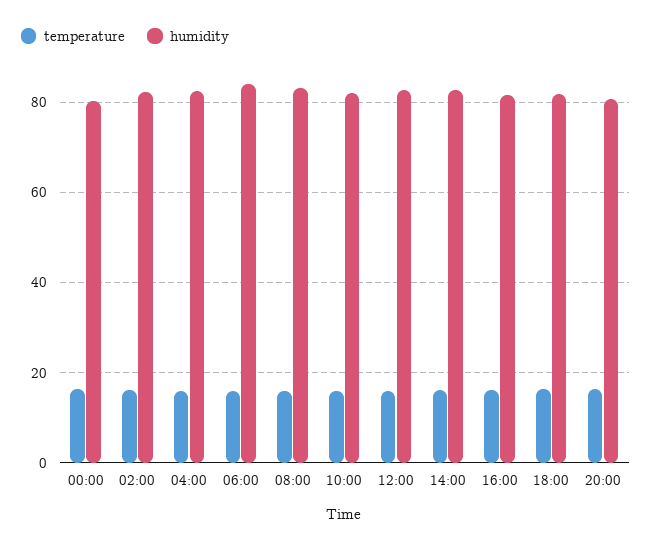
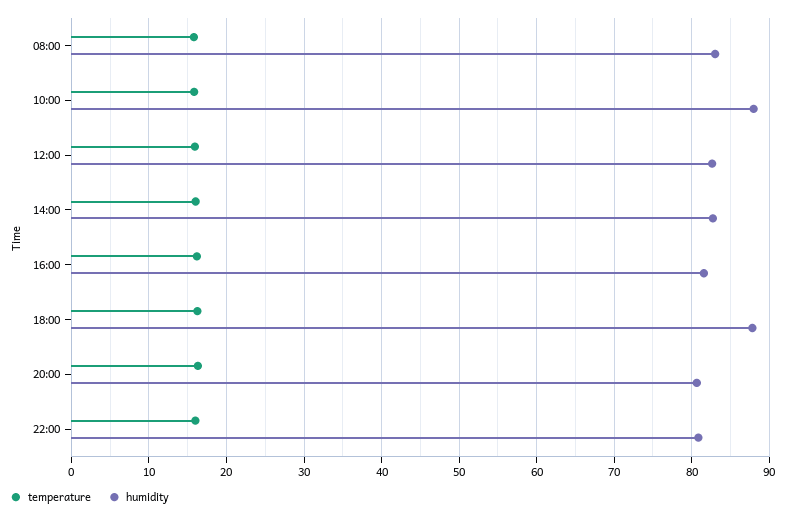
temperature, 00:00: 16 -> none
humidity, 00:00: 80 -> none
temperature, 02:00: 16 -> none
humidity, 02:00: 82 -> none
temperature, 04:00: 16 -> none
humidity, 04:00: 82 -> none
temperature, 06:00: 16 -> none
humidity, 06:00: 84 -> none
humidity, 10:00: 82 -> 88
humidity, 18:00: 82 -> 88
temperature, 22:00: none -> 16
humidity, 22:00: none -> 81

